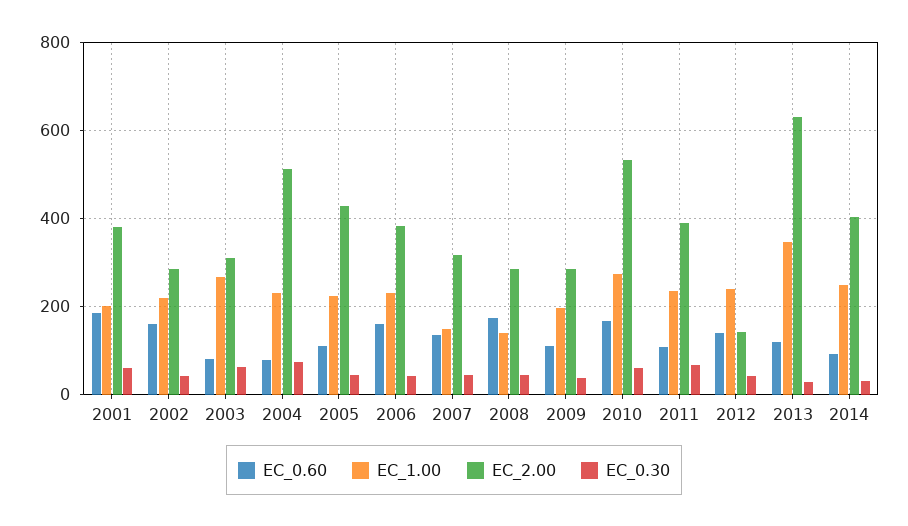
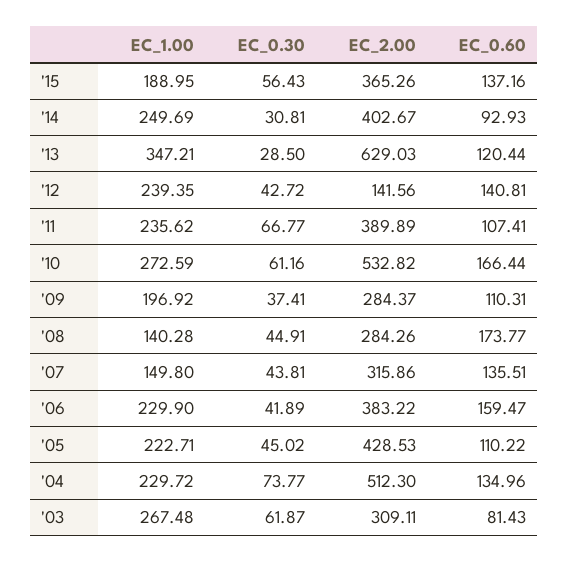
EC_0.60, 2001: 180 -> none
EC_1.00, 2001: 200 -> none
EC_2.00, 2001: 380 -> none
EC_0.30, 2001: 60 -> none
EC_0.60, 2002: 160 -> none
EC_1.00, 2002: 220 -> none
EC_2.00, 2002: 280 -> none
EC_0.30, 2002: 40 -> none
EC_0.60, 2004: 80 -> 134.96
EC_1.00, '15: none -> 188.95
EC_0.30, '15: none -> 56.43
EC_2.00, '15: none -> 365.26
EC_0.60, '15: none -> 137.16

